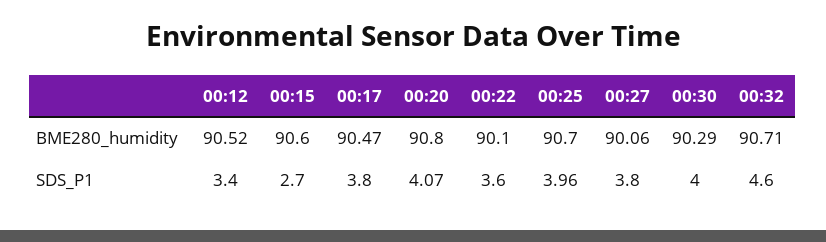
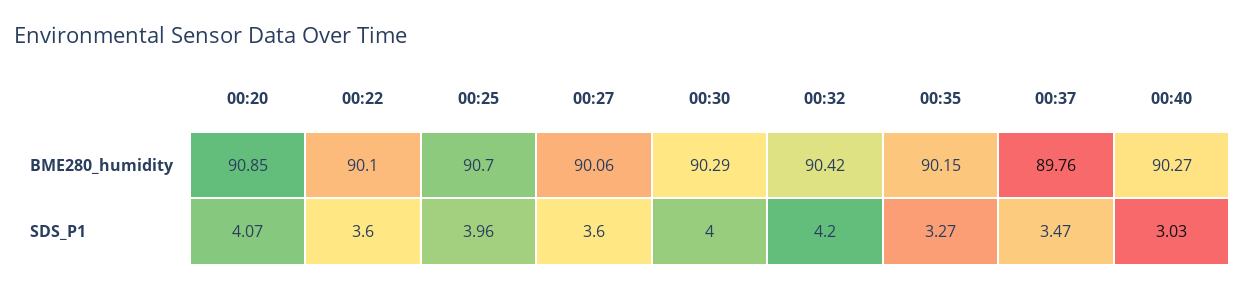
00:12, BME280_humidity: 90.52 -> none
00:15, BME280_humidity: 90.6 -> none
00:17, BME280_humidity: 90.47 -> none
00:20, BME280_humidity: 90.8 -> 90.85
00:32, BME280_humidity: 90.71 -> 90.42
00:12, SDS_P1: 3.4 -> none
00:15, SDS_P1: 2.7 -> none
00:17, SDS_P1: 3.8 -> none
00:27, SDS_P1: 3.8 -> 3.6
00:32, SDS_P1: 4.6 -> 4.2
00:35, BME280_humidity: none -> 90.15
00:37, BME280_humidity: none -> 89.76
00:40, BME280_humidity: none -> 90.27
00:35, SDS_P1: none -> 3.27
00:37, SDS_P1: none -> 3.47
00:40, SDS_P1: none -> 3.03

